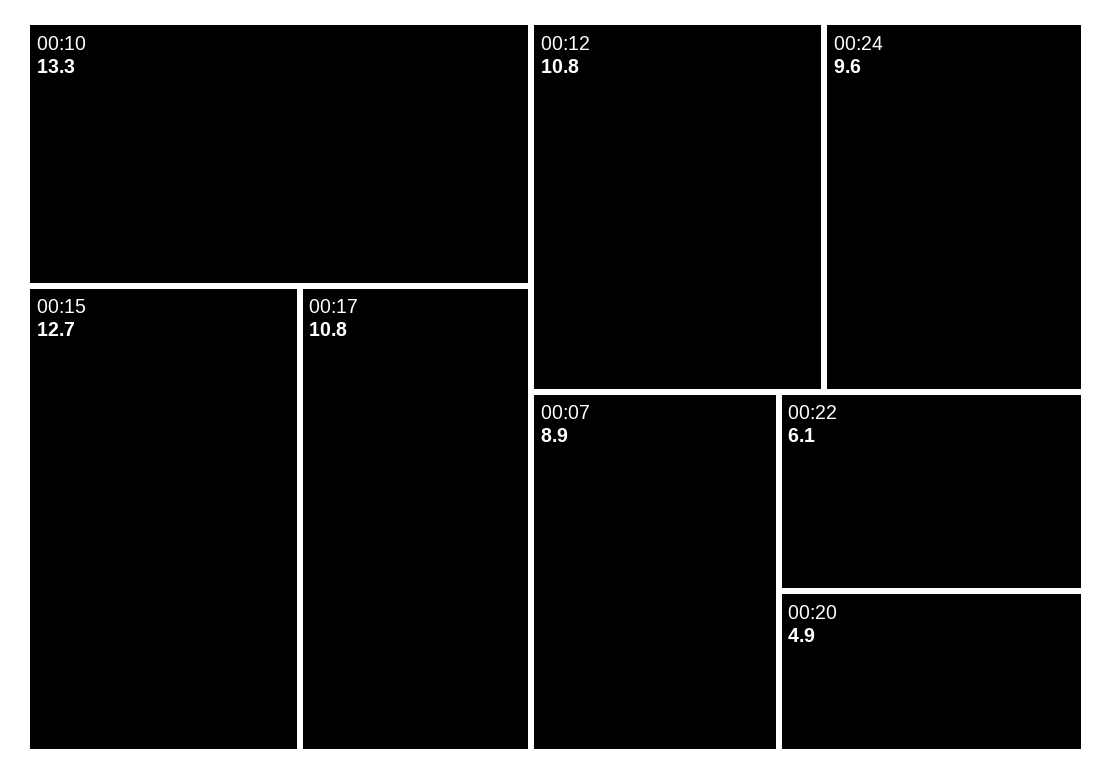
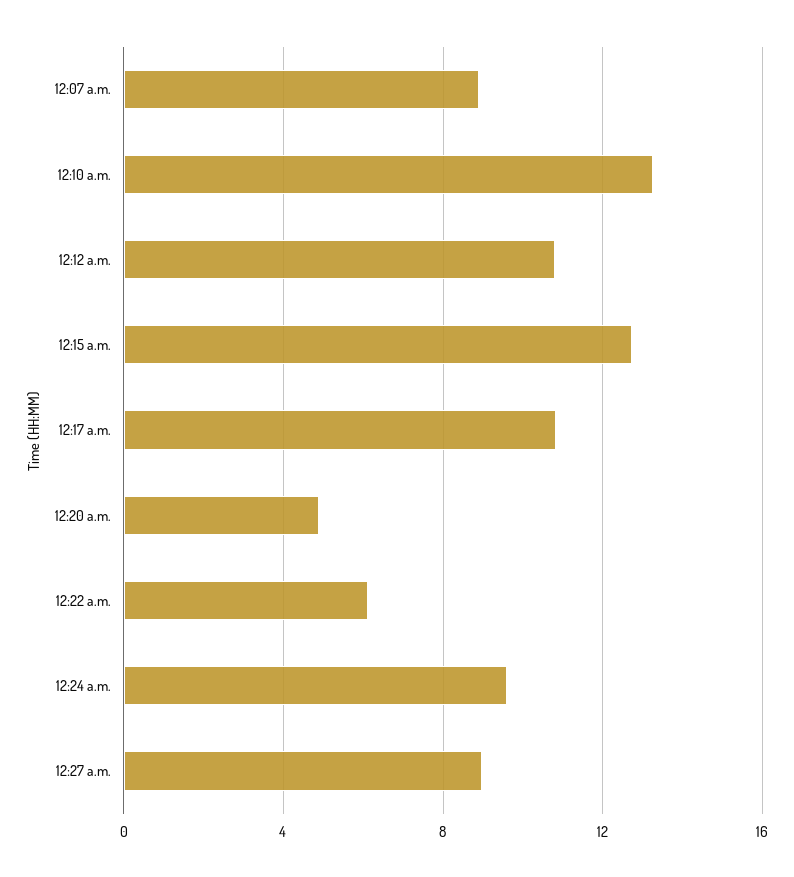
12:27 a.m.: none -> 9

